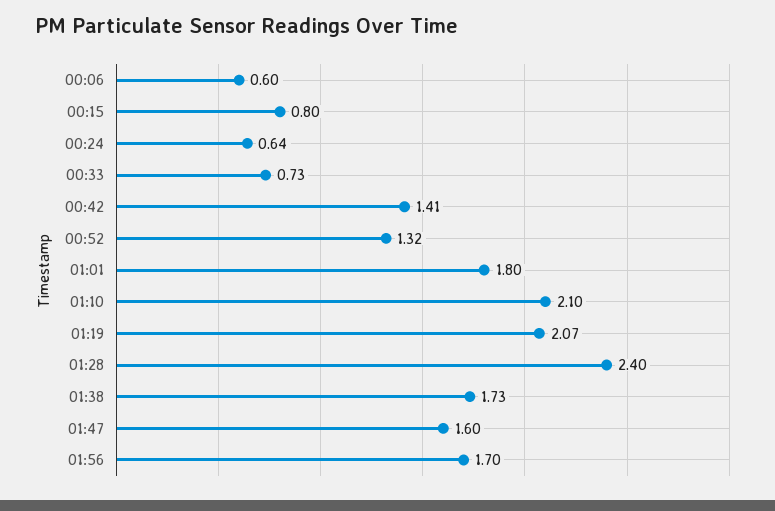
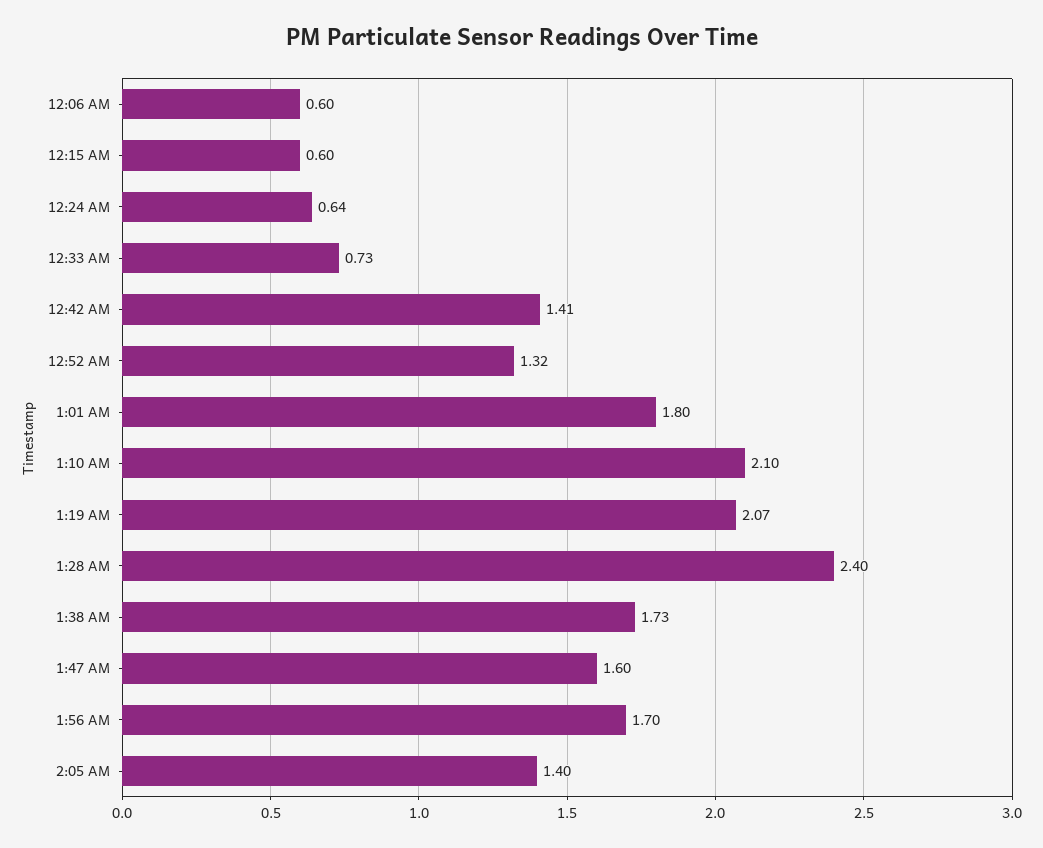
00:15: 0.8 -> 0.6
2:05 AM: none -> 1.4

